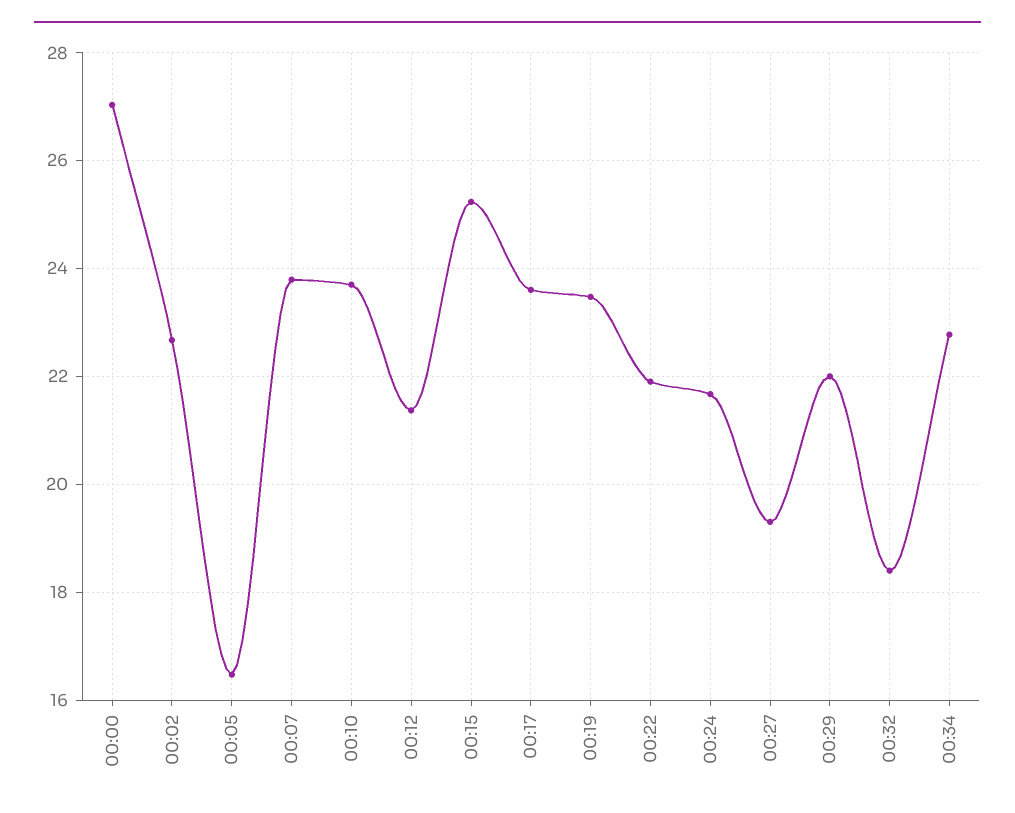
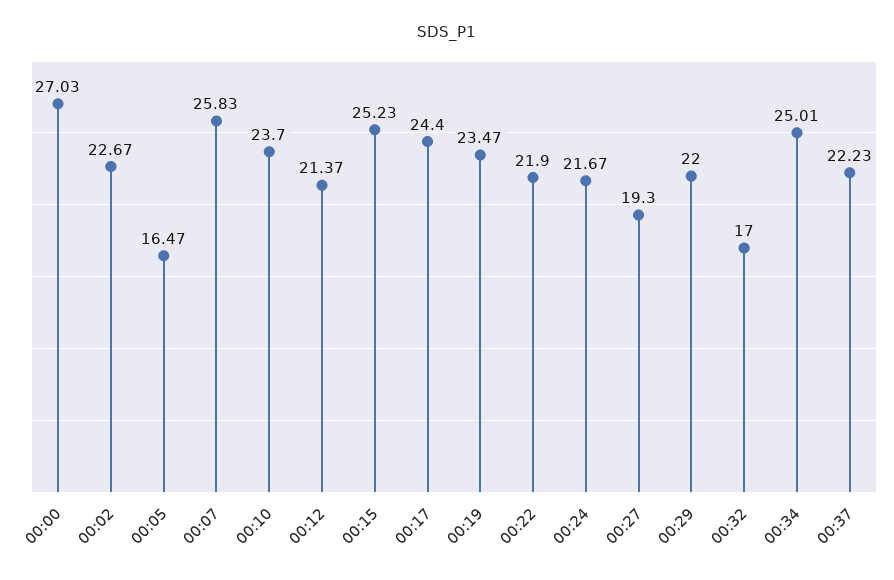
00:07: 23.8 -> 25.83
00:17: 23.6 -> 24.4
00:32: 18.4 -> 17
00:34: 22.8 -> 25.01
00:37: none -> 22.23

